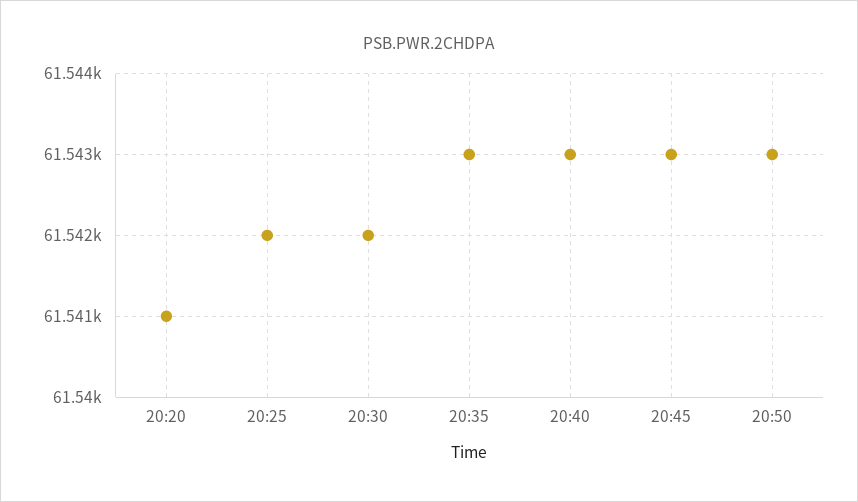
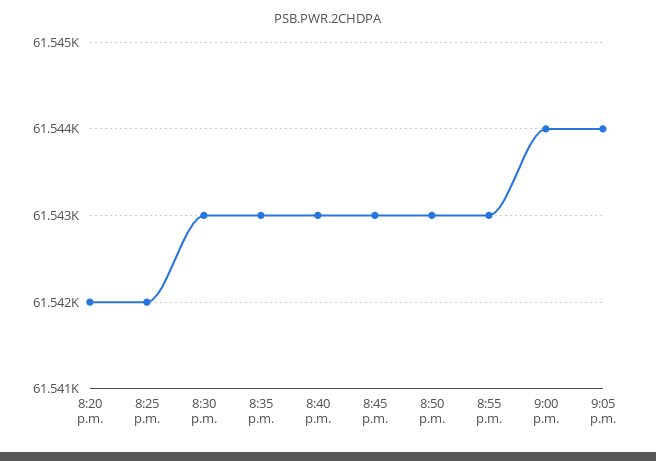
20:20: 61541 -> 61542
20:30: 61542 -> 61543
8:55 p.m.: none -> 61543
9:00 p.m.: none -> 61544
9:05 p.m.: none -> 61544

